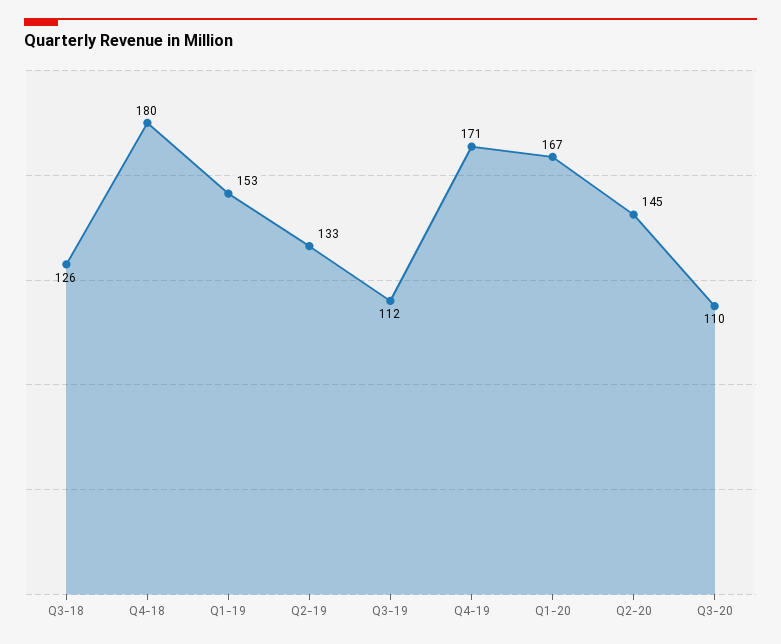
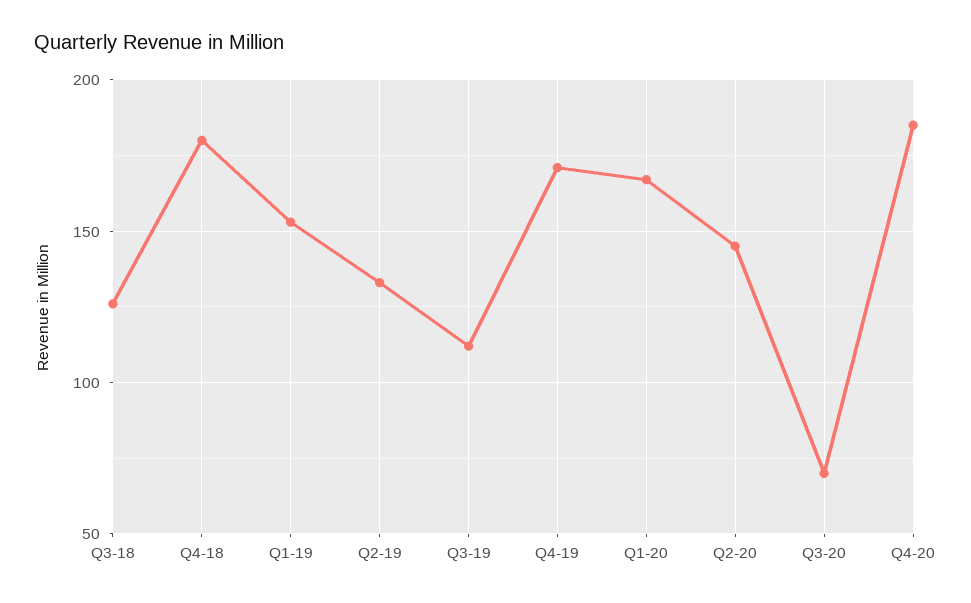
Q3-20: 110 -> 70
Q4-20: none -> 185

